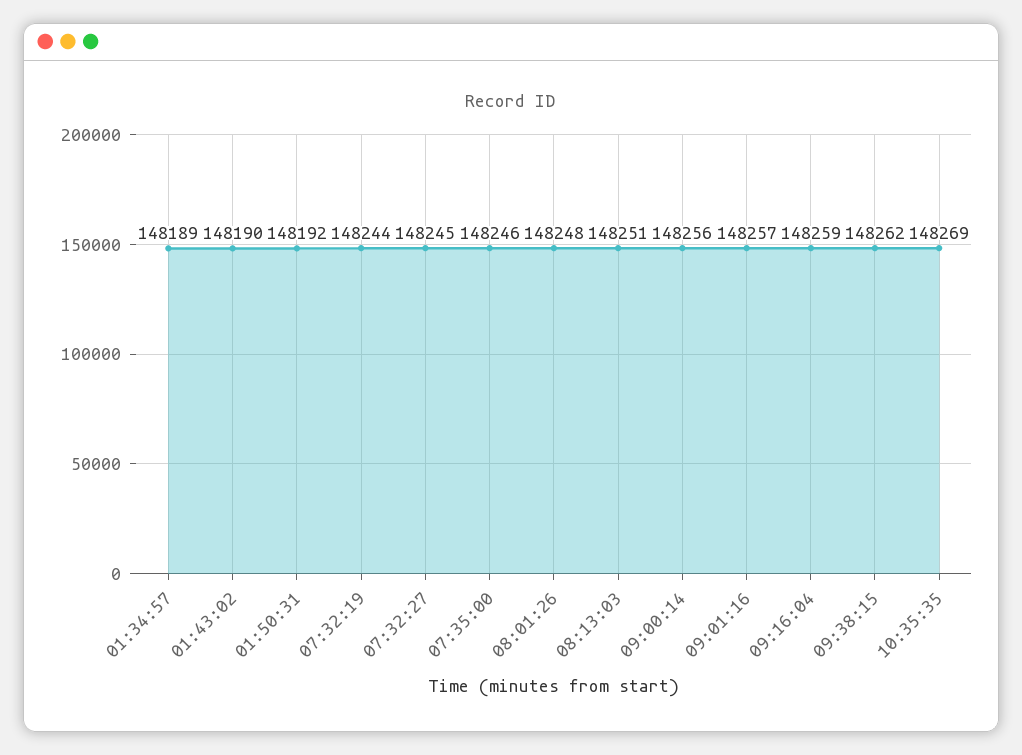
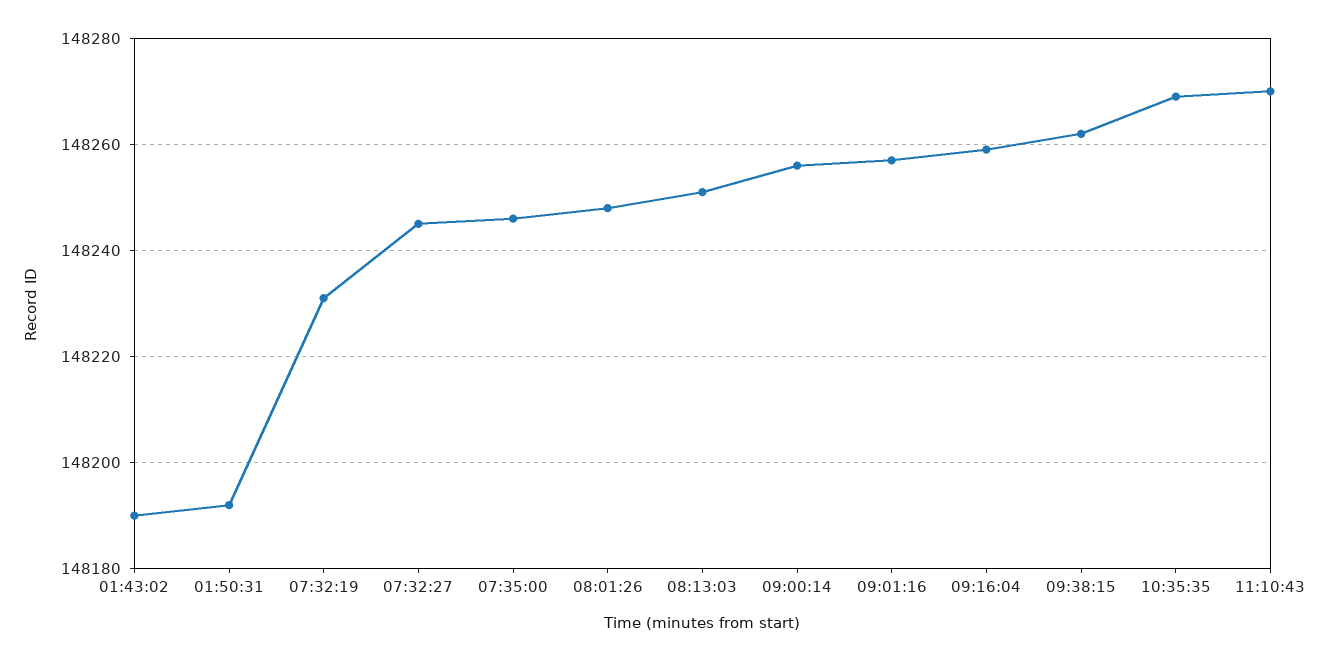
01:34:57: 148189 -> none
07:32:19: 148244 -> 148230
11:10:43: none -> 148270

